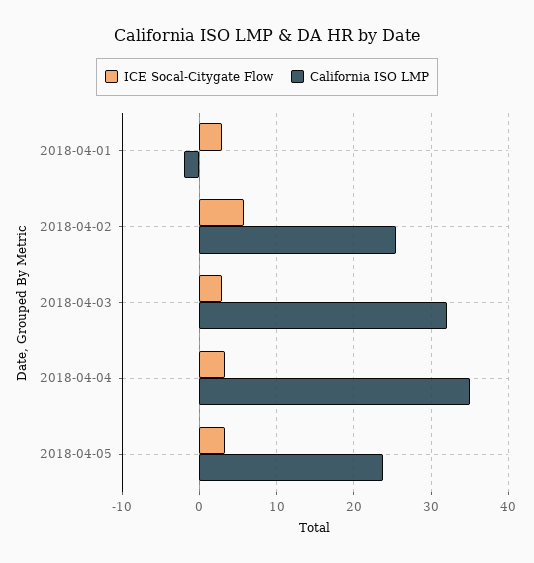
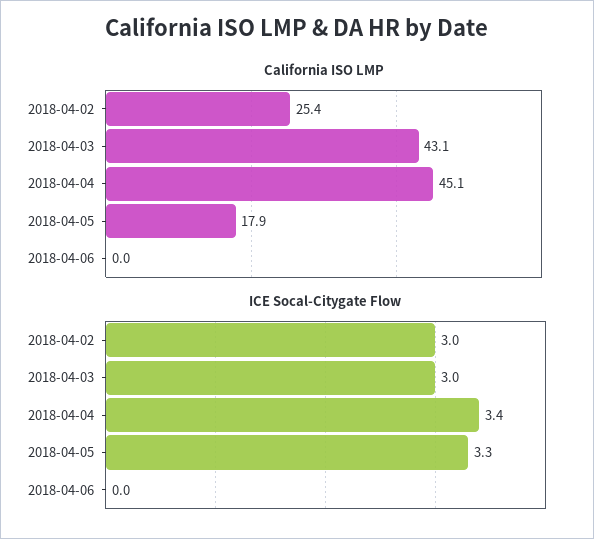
ICE Socal-Citygate Flow, 2018-04-01: 3 -> none
California ISO LMP, 2018-04-01: -2 -> none
ICE Socal-Citygate Flow, 2018-04-02: 6 -> 3
California ISO LMP, 2018-04-03: 32 -> 43.1
California ISO LMP, 2018-04-04: 35 -> 45.1
California ISO LMP, 2018-04-05: 24 -> 17.9
California ISO LMP, 2018-04-06: none -> 0
ICE Socal-Citygate Flow, 2018-04-06: none -> 0

